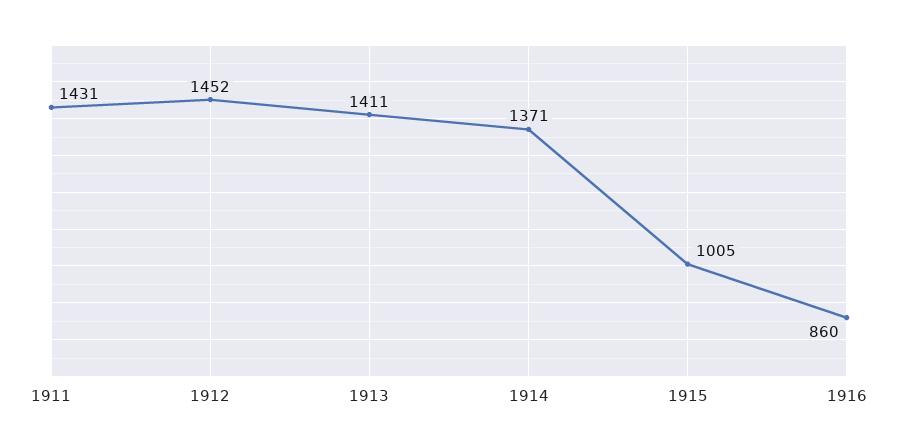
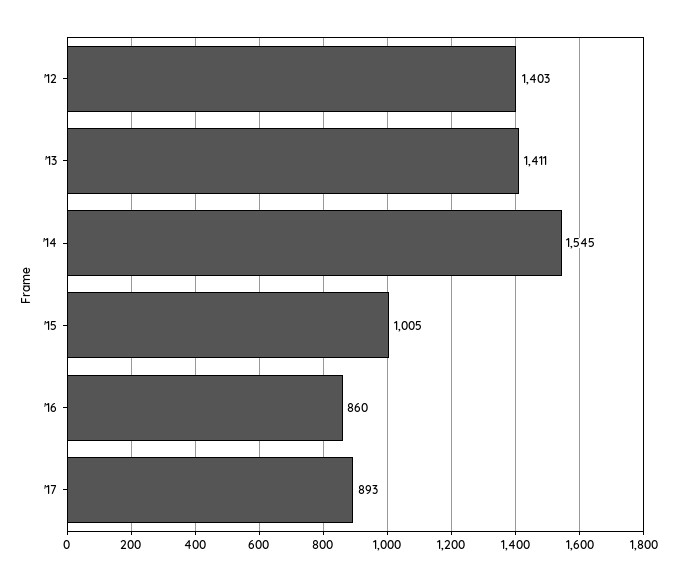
1911: 1431 -> none
1912: 1452 -> 1403
1914: 1371 -> 1545
'17: none -> 893

